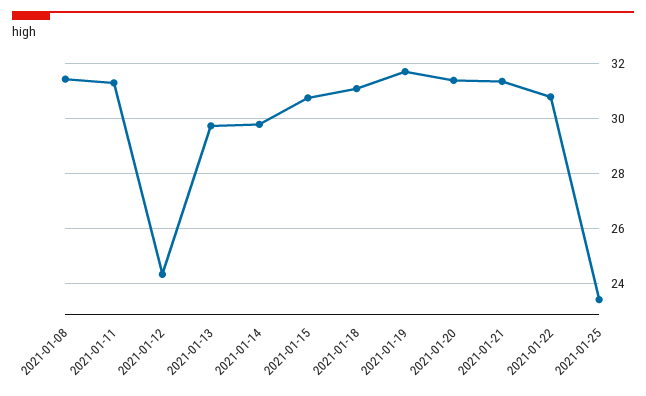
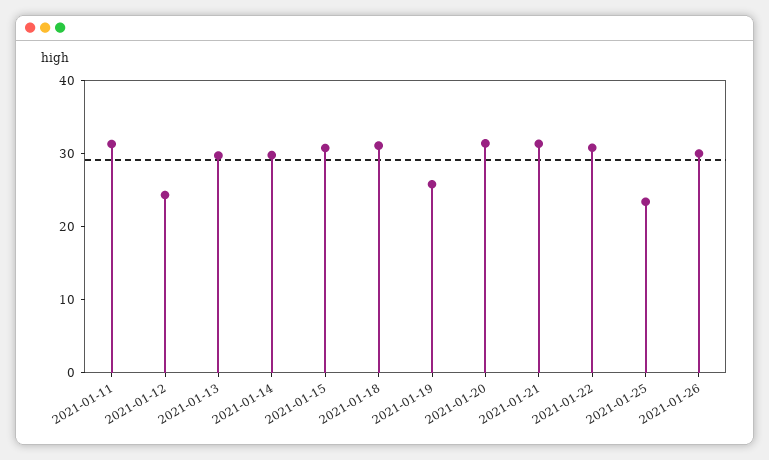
2021-01-08: 31.5 -> none
2021-01-19: 31.75 -> 26
2021-01-26: none -> 30

